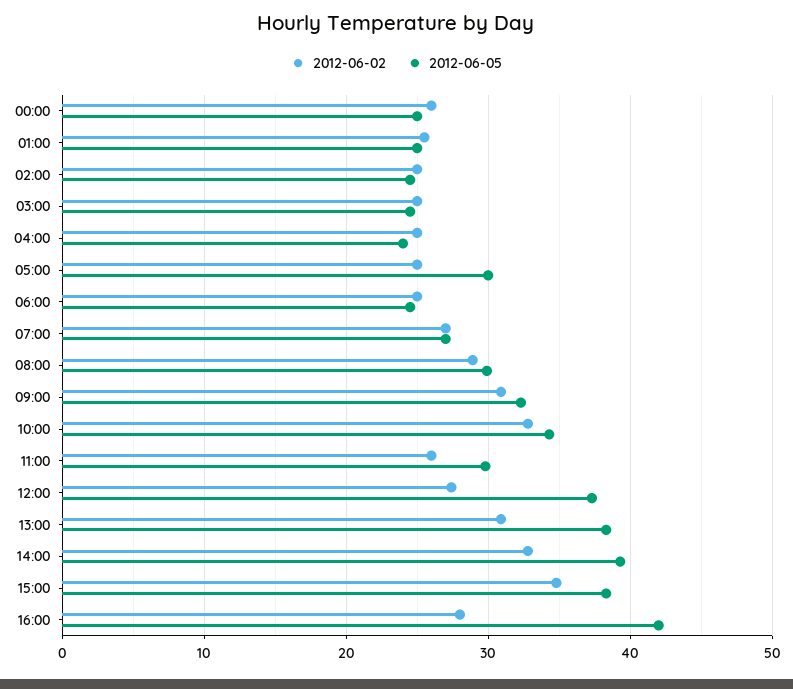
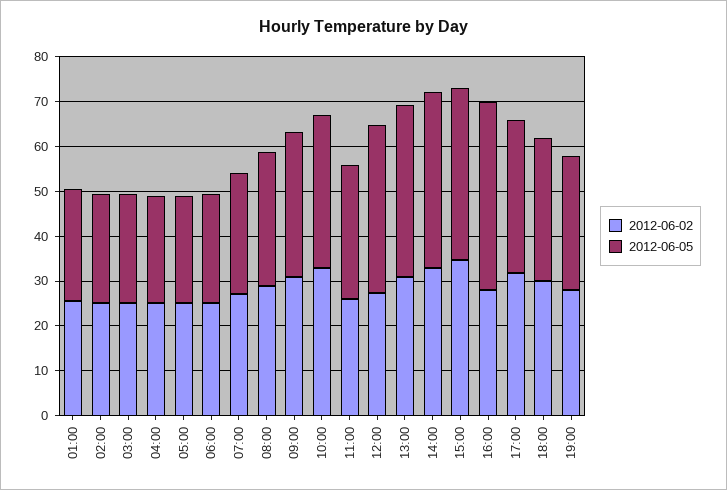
2012-06-02, 00:00: 26 -> none
2012-06-05, 00:00: 25 -> none
2012-06-05, 05:00: 30 -> 24
2012-06-02, 17:00: none -> 32
2012-06-05, 17:00: none -> 34
2012-06-02, 18:00: none -> 30
2012-06-05, 18:00: none -> 32
2012-06-02, 19:00: none -> 28
2012-06-05, 19:00: none -> 30

